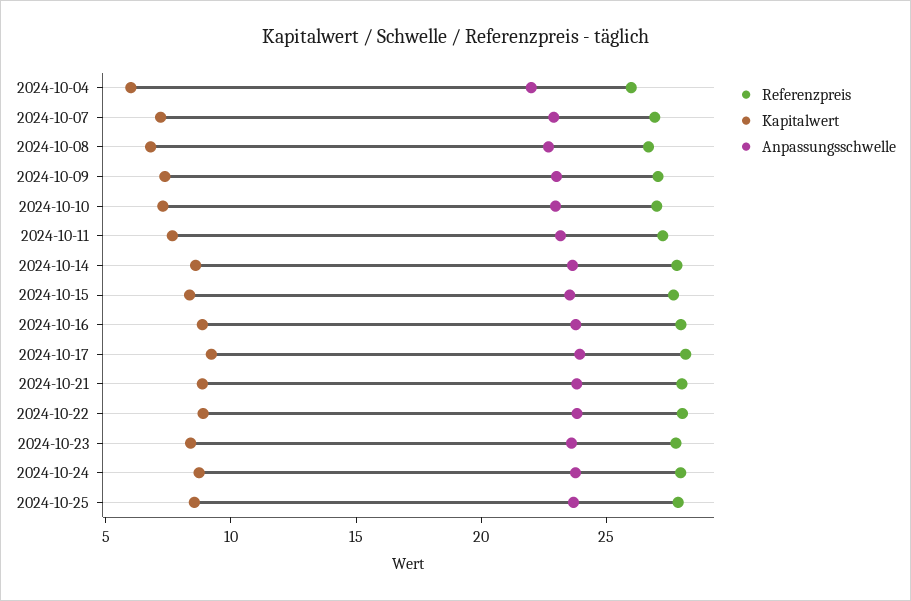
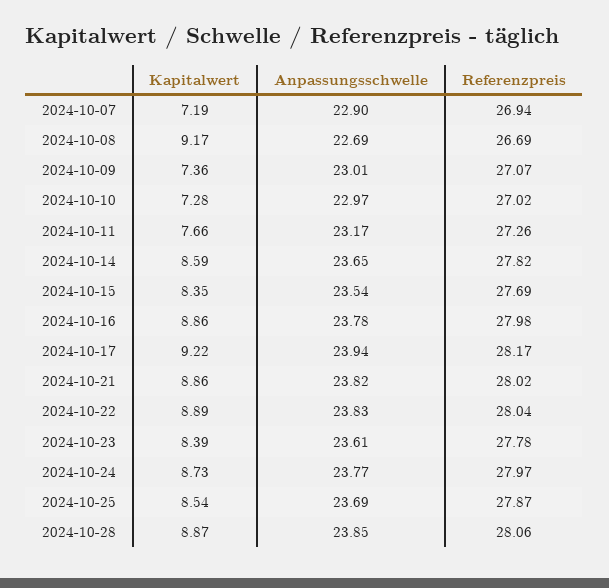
Referenzpreis, 2024-10-04: 26 -> none
Kapitalwert, 2024-10-04: 6 -> none
Anpassungsschwelle, 2024-10-04: 22 -> none
Kapitalwert, 2024-10-08: 7 -> 9.17
Kapitalwert, 2024-10-28: none -> 8.87
Anpassungsschwelle, 2024-10-28: none -> 23.85
Referenzpreis, 2024-10-28: none -> 28.06

